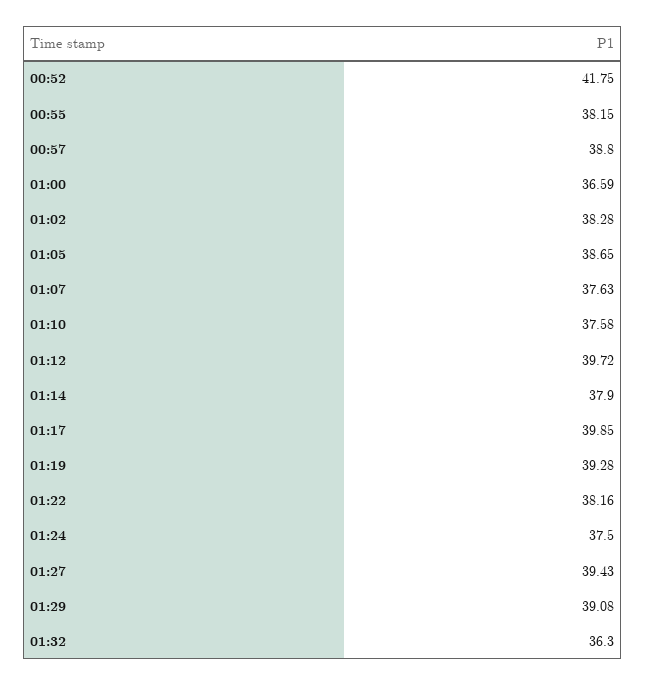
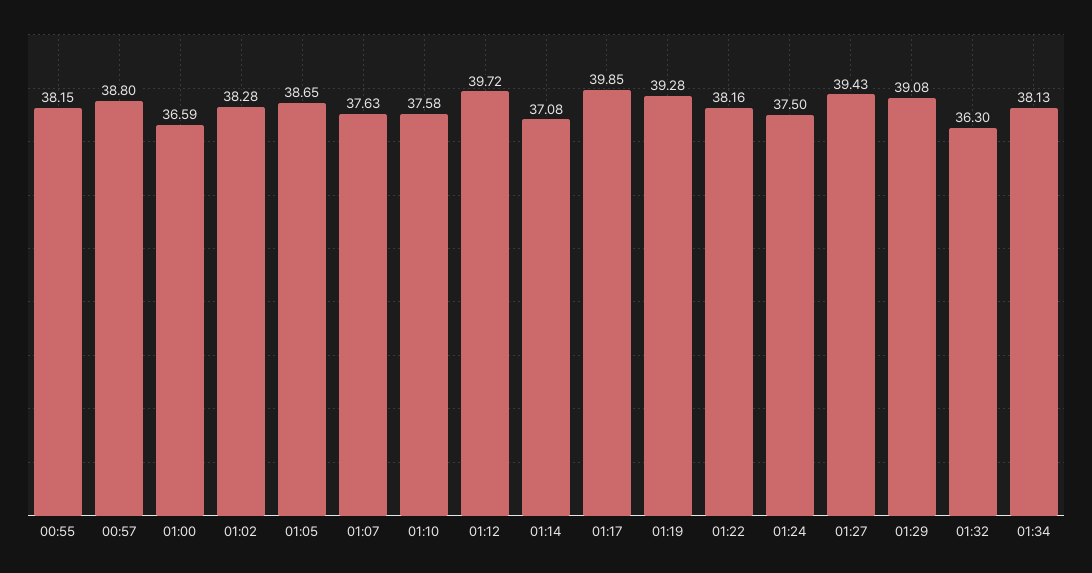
00:52: 41.75 -> none
01:14: 37.9 -> 37.08
01:34: none -> 38.13

